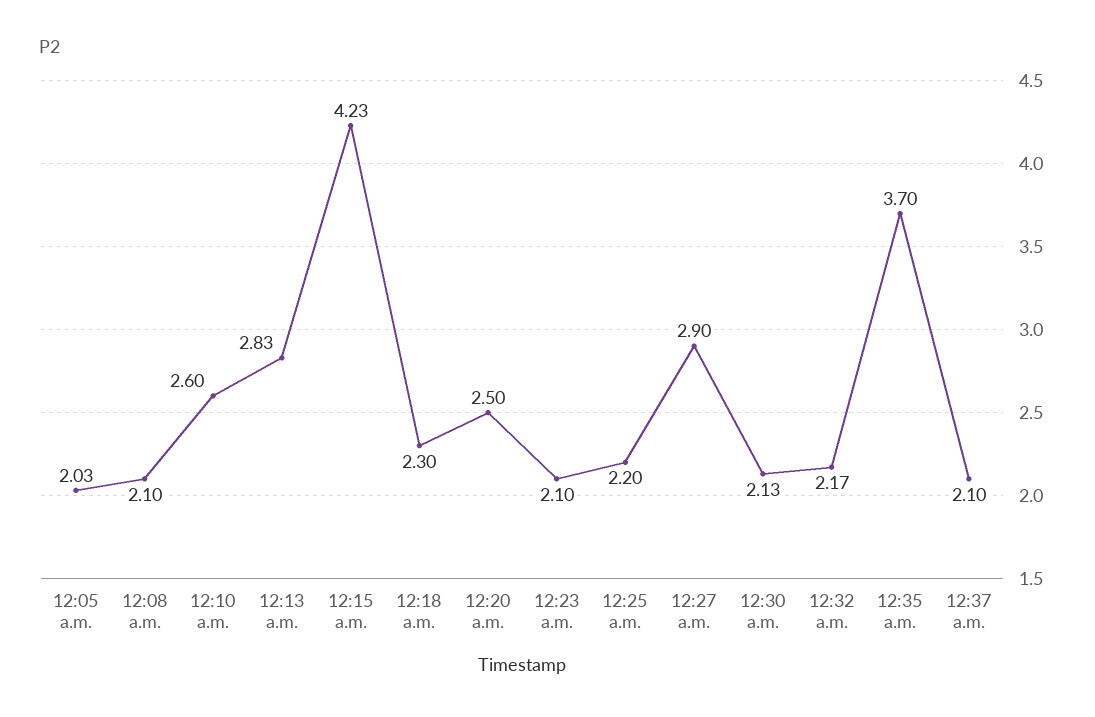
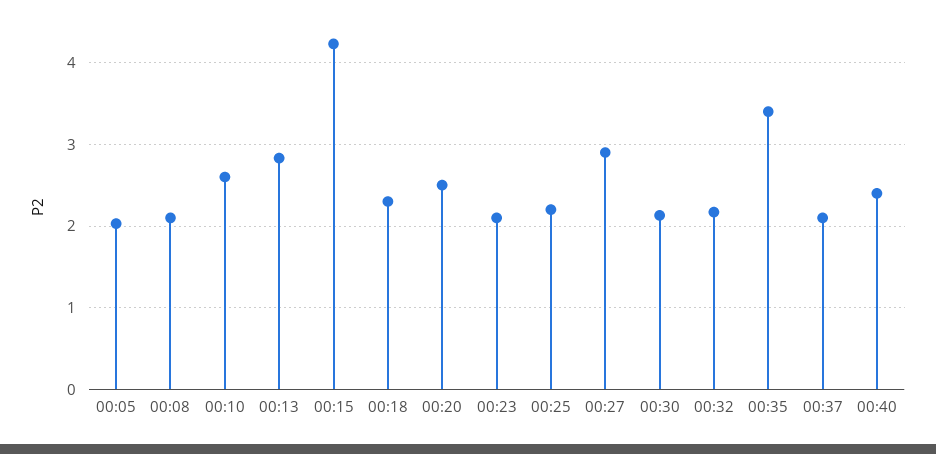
12:35 a.m.: 3.7 -> 3.4
00:40: none -> 2.4

